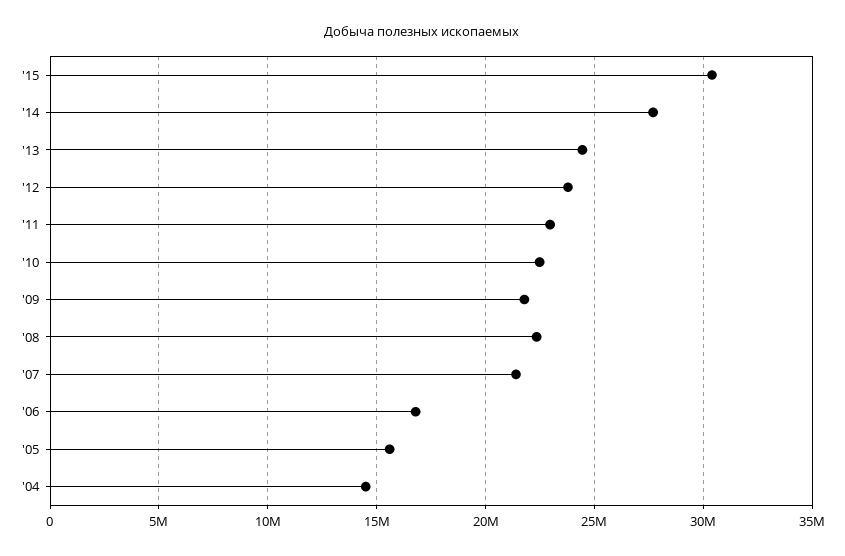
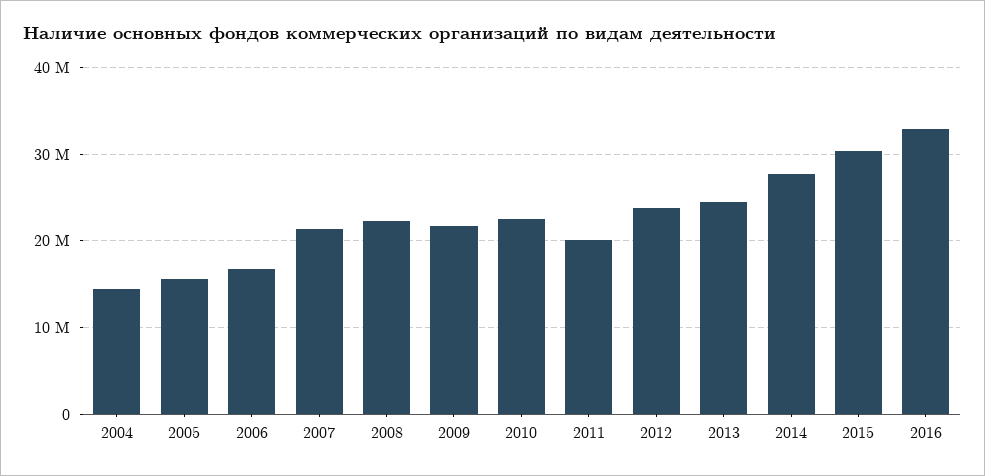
'11: 23000000 -> 20000000
2016: none -> 33000000

